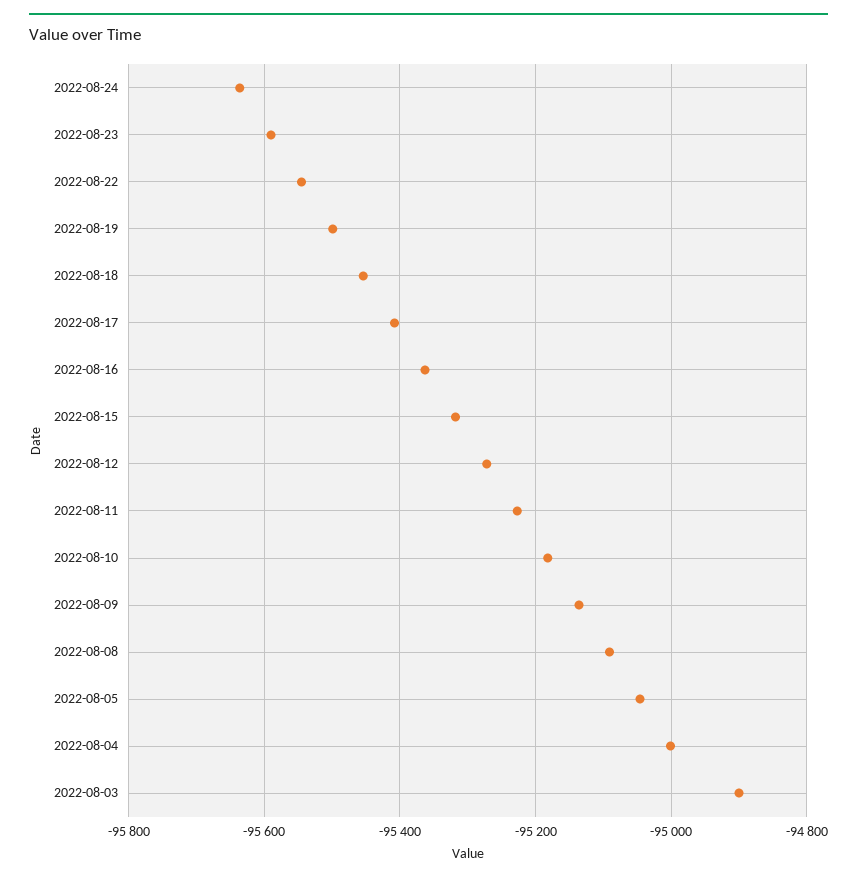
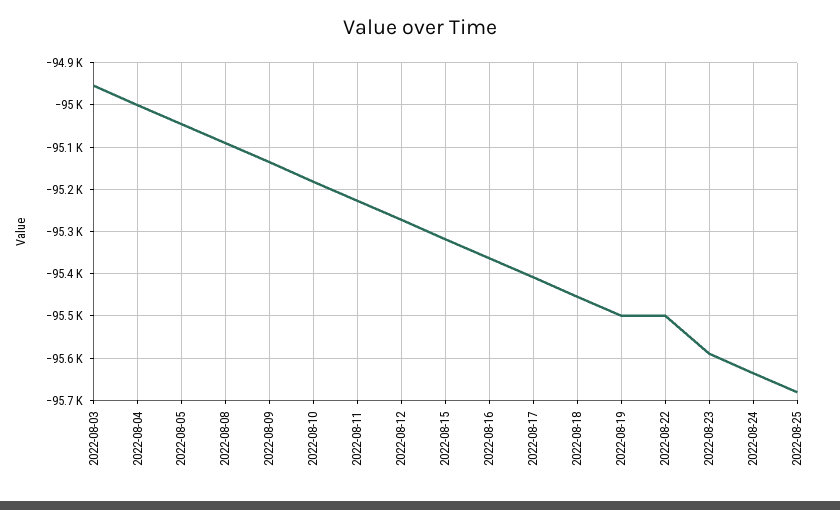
2022-08-22: -95540 -> -95500
2022-08-03: -94900 -> -94960
2022-08-25: none -> -95680

